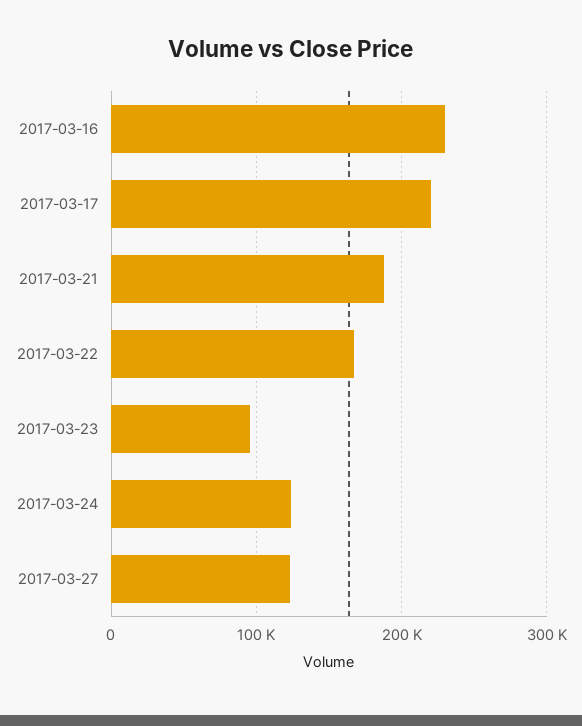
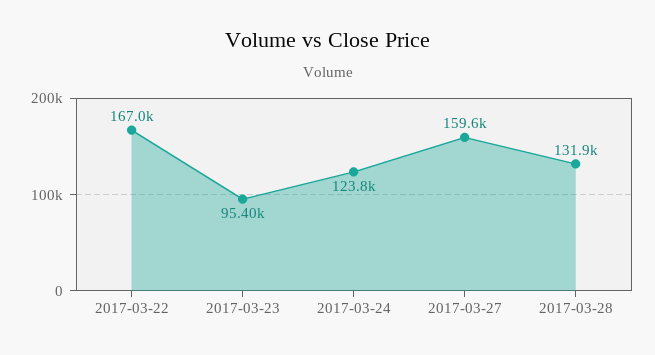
2017-03-16: 230000 -> none
2017-03-17: 220000 -> none
2017-03-21: 190000 -> none
2017-03-27: 120000 -> 159600
2017-03-28: none -> 131900

